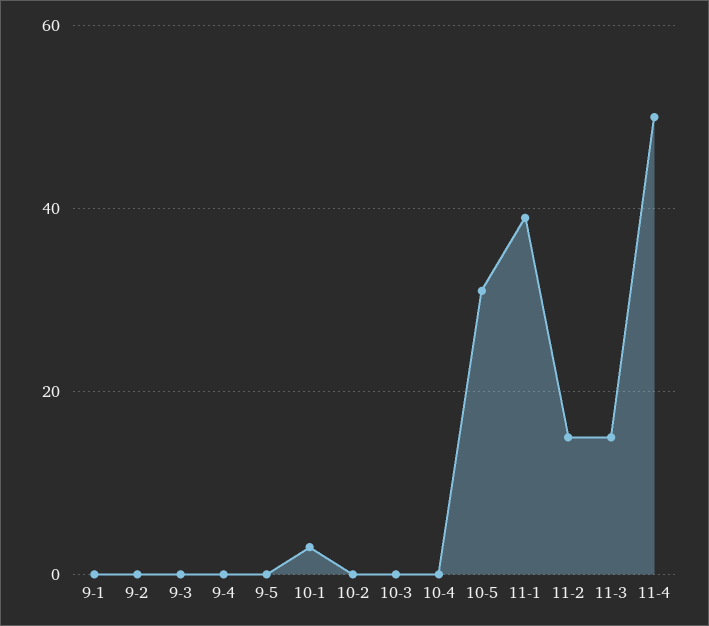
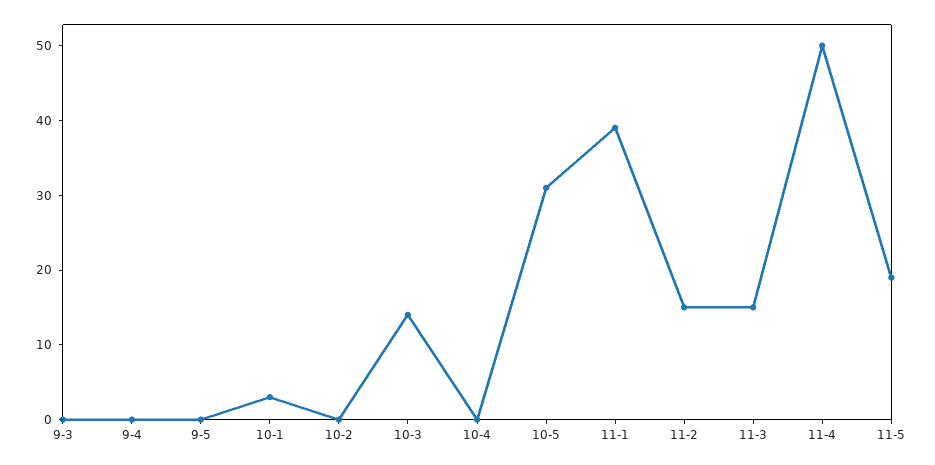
9-1: 0 -> none
9-2: 0 -> none
10-3: 0 -> 15
11-5: none -> 20

